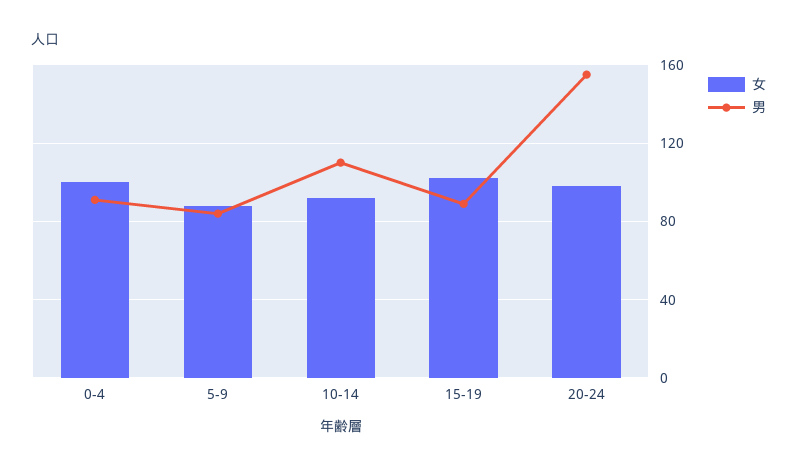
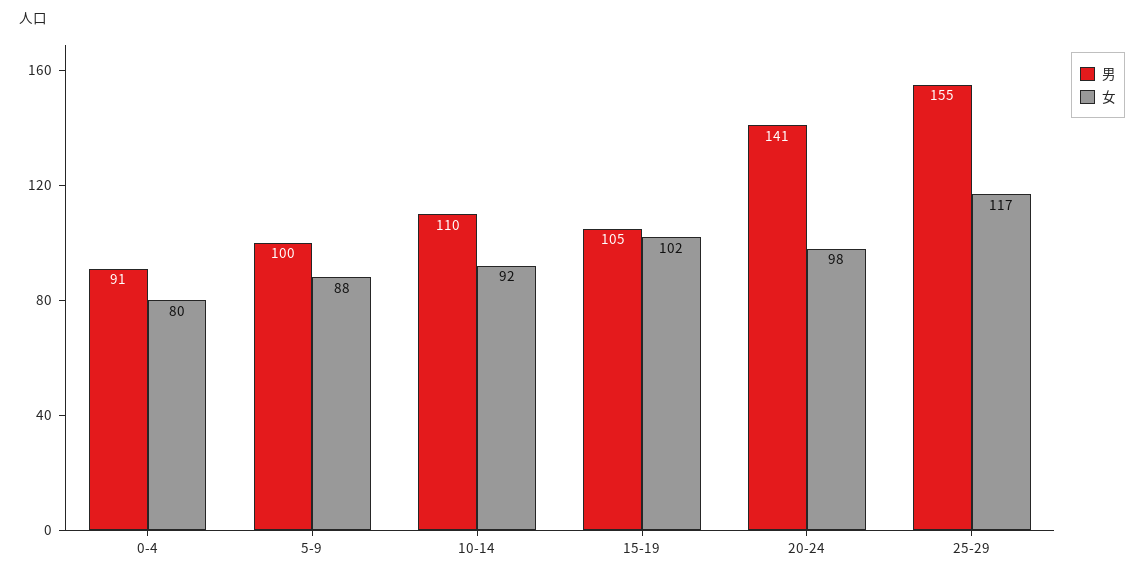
女, 0-4: 100 -> 80
男, 5-9: 85 -> 100
男, 15-19: 90 -> 105
男, 20-24: 155 -> 141
男, 25-29: none -> 155
女, 25-29: none -> 117

